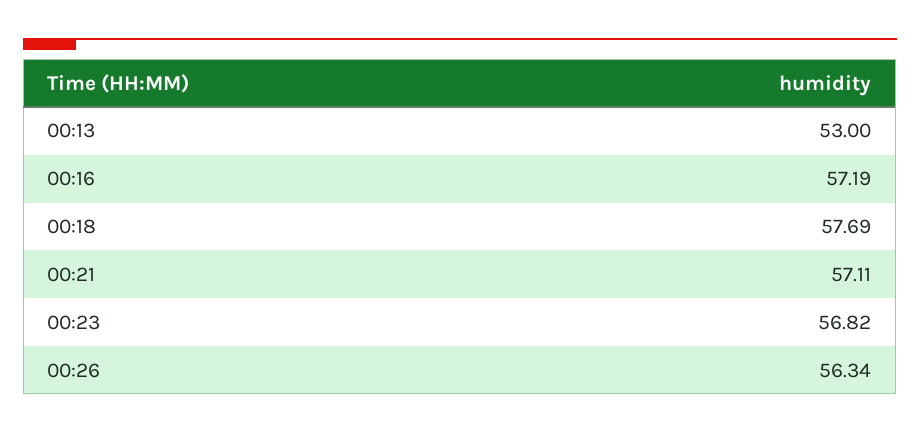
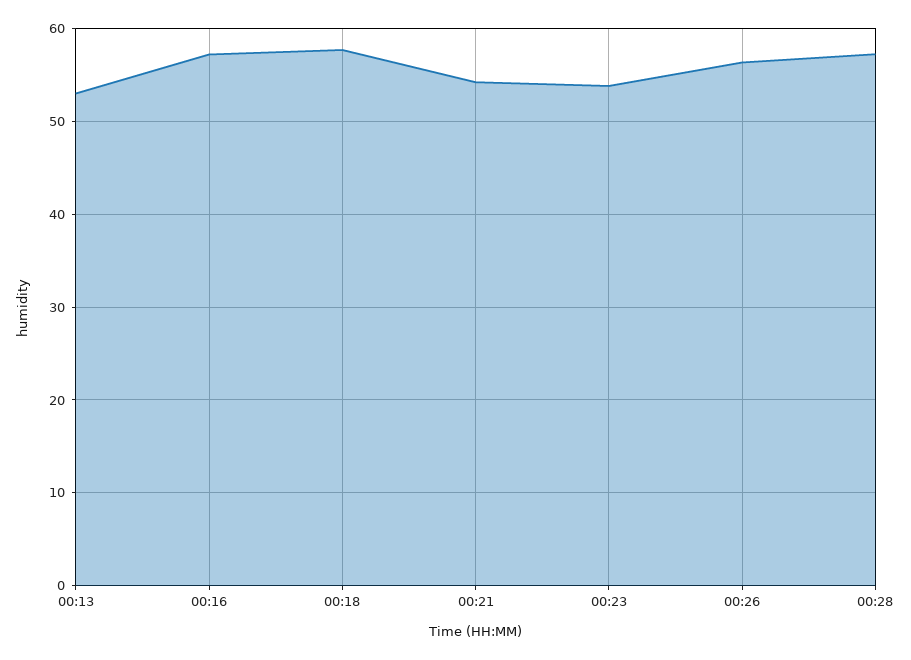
00:21: 57.11 -> 54
00:23: 56.82 -> 54
00:28: none -> 57

